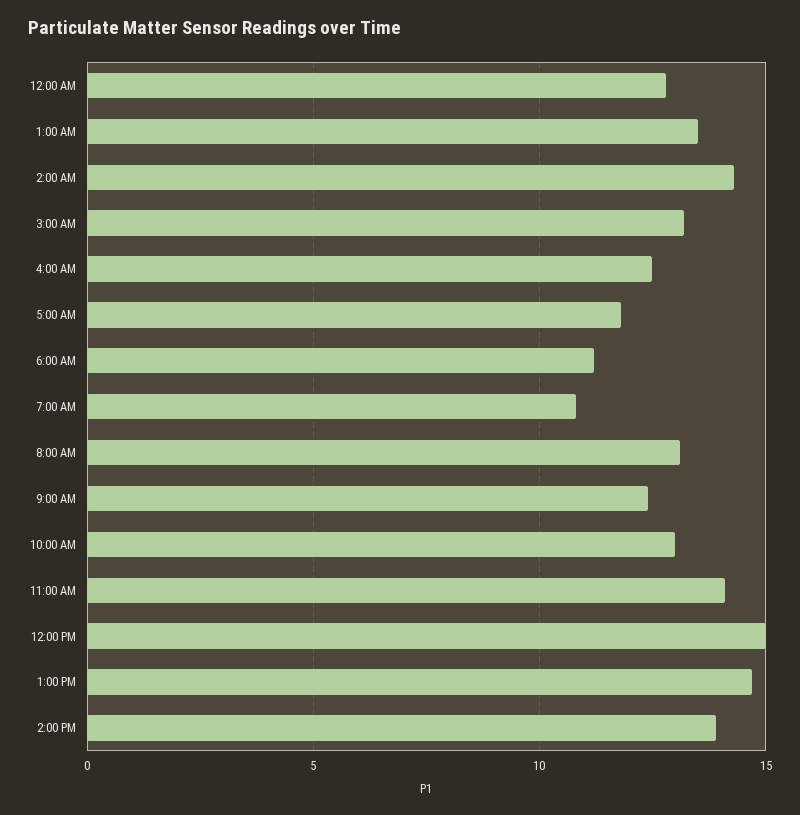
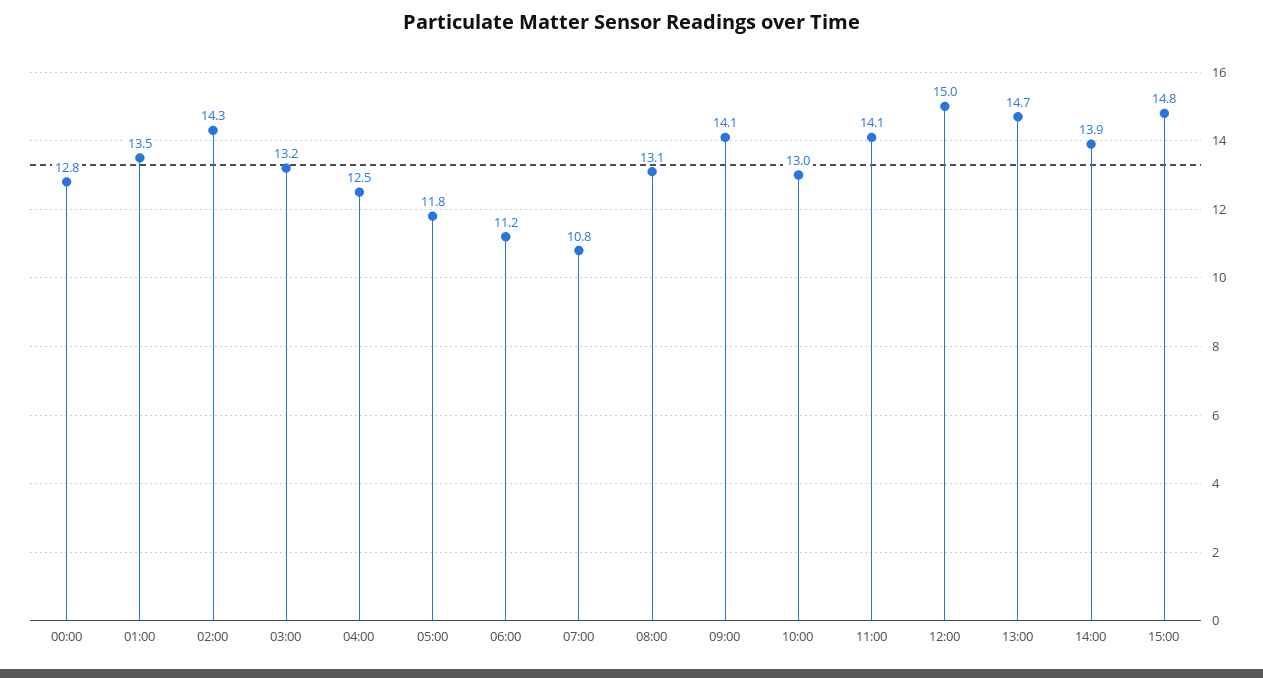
9:00 AM: 12.5 -> 14.1
15:00: none -> 14.8

